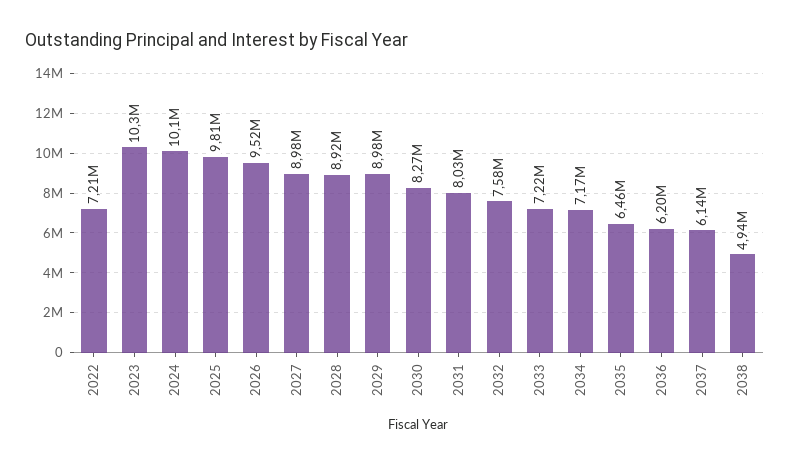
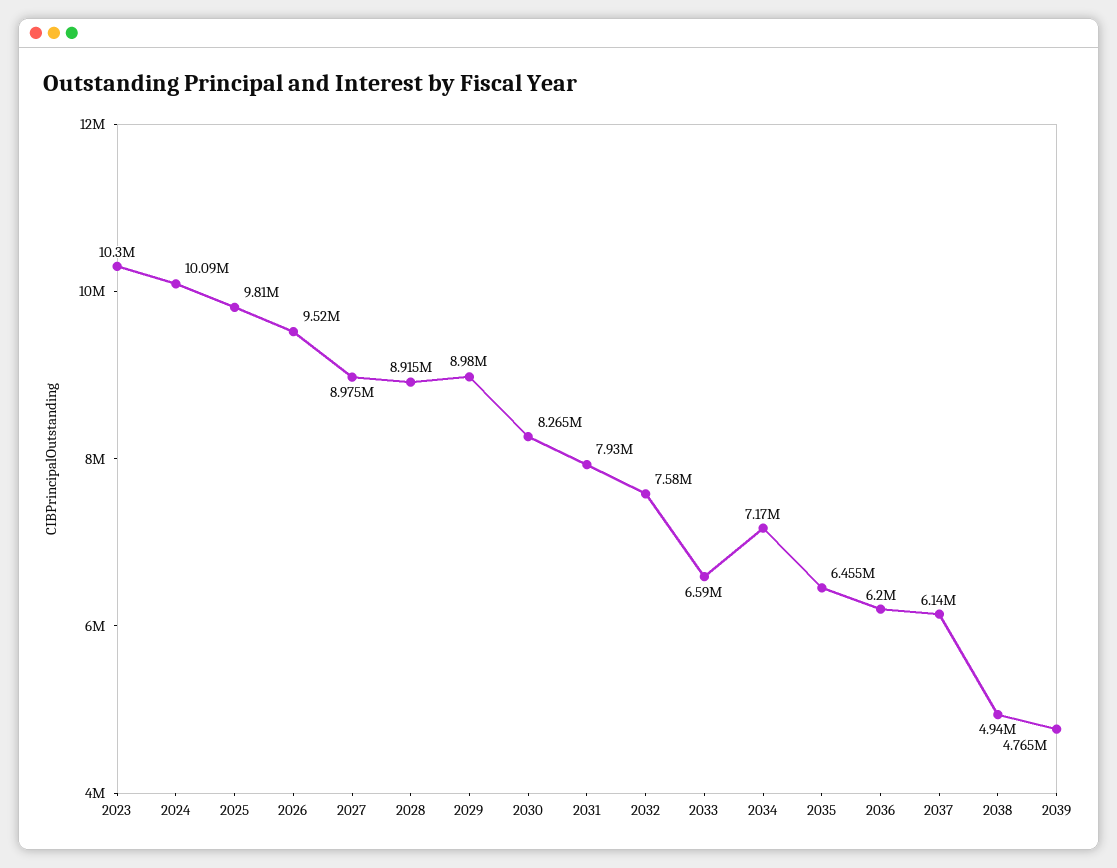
2022: 7210000 -> none
2031: 8030000 -> 7930000
2033: 7220000 -> 6590000
2039: none -> 4765000

